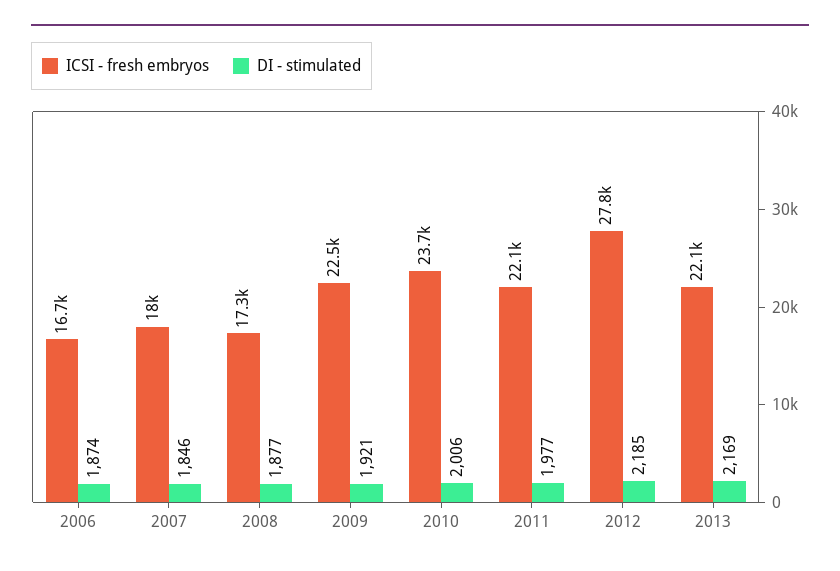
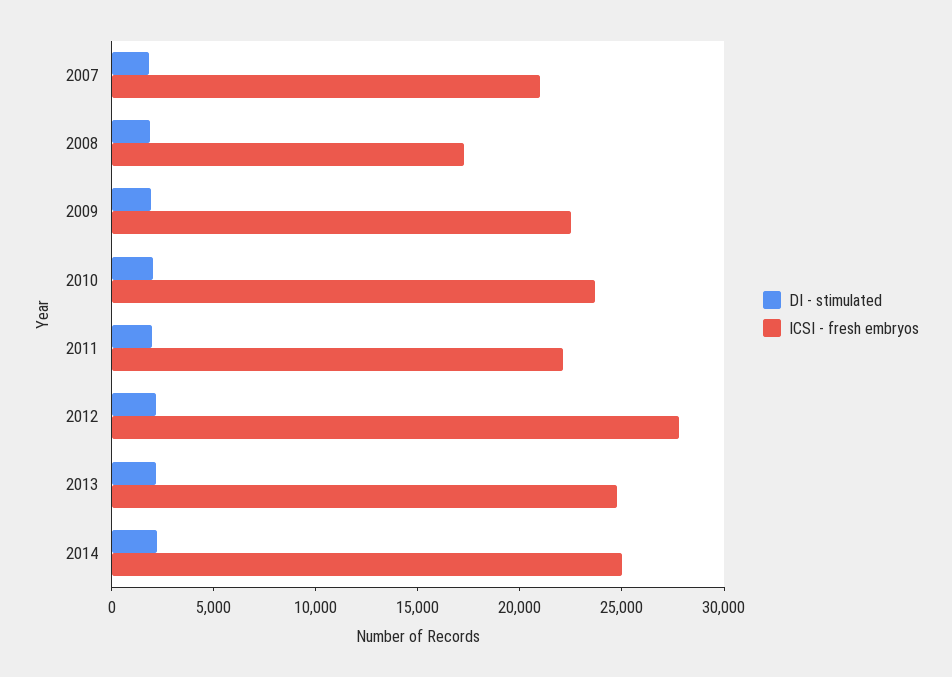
ICSI - fresh embryos, 2006: 16700 -> none
DI - stimulated, 2006: 1874 -> none
ICSI - fresh embryos, 2007: 18000 -> 21000
ICSI - fresh embryos, 2013: 22100 -> 25000
DI - stimulated, 2014: none -> 2000
ICSI - fresh embryos, 2014: none -> 25000

